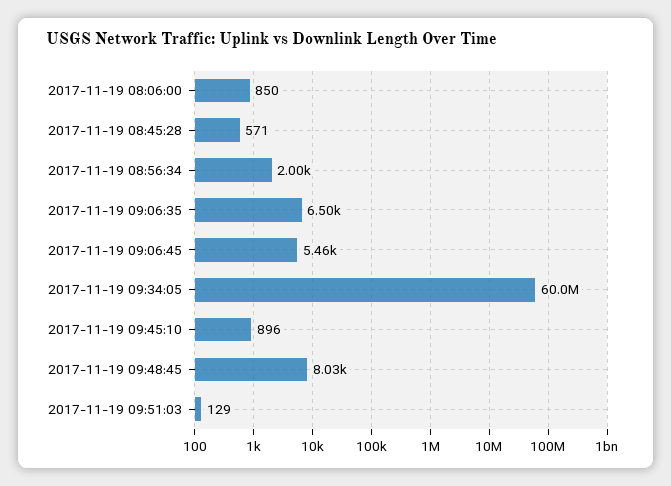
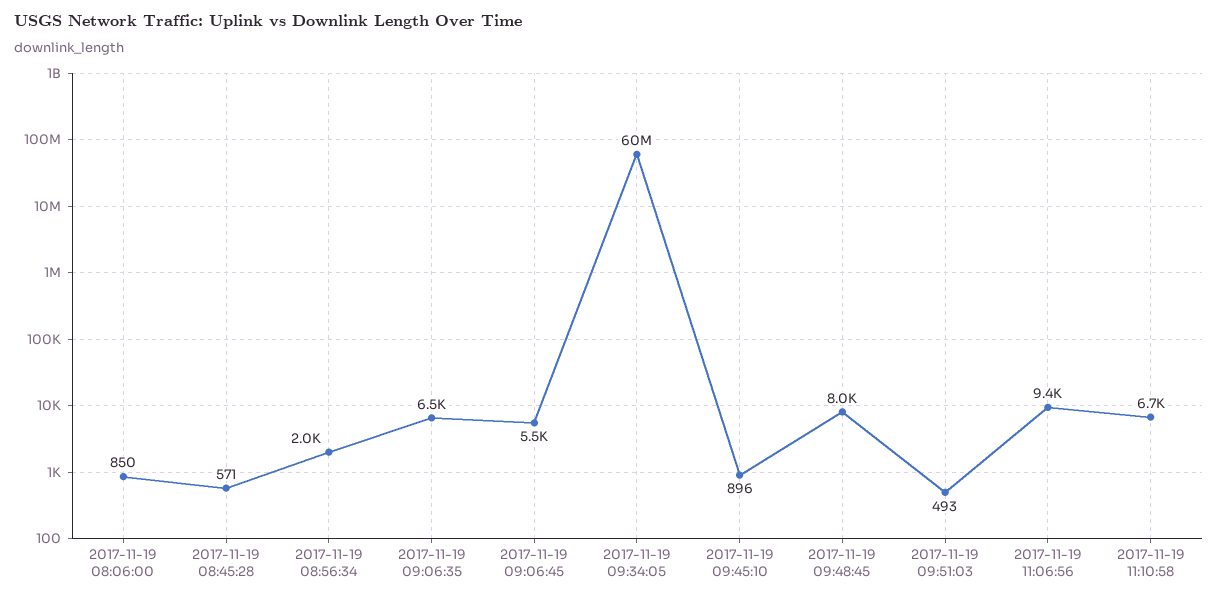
2017-11-19 09:51:03: 129 -> 493
2017-11-19 11:06:56: none -> 9400
2017-11-19 11:10:58: none -> 6700

